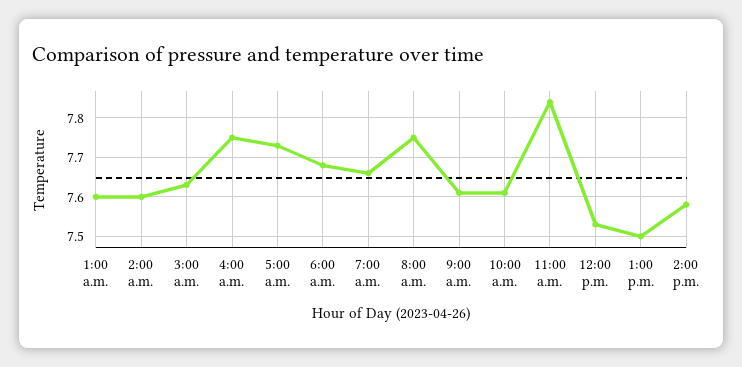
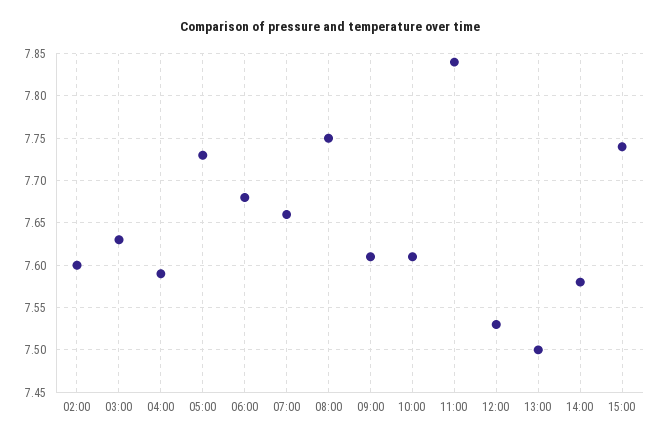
1:00 a.m.: 7.6 -> none
4:00 a.m.: 7.75 -> 7.59
15:00: none -> 7.74

